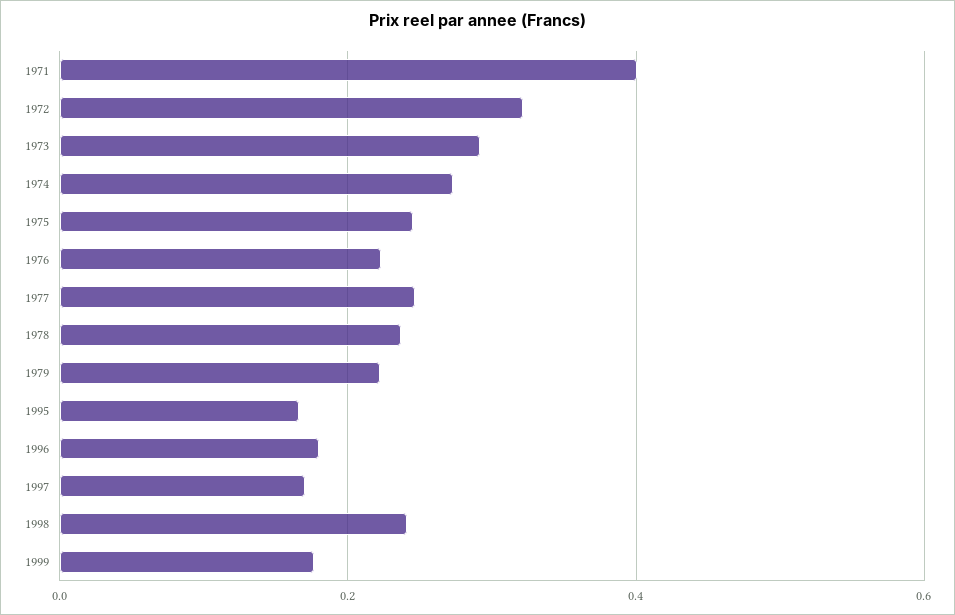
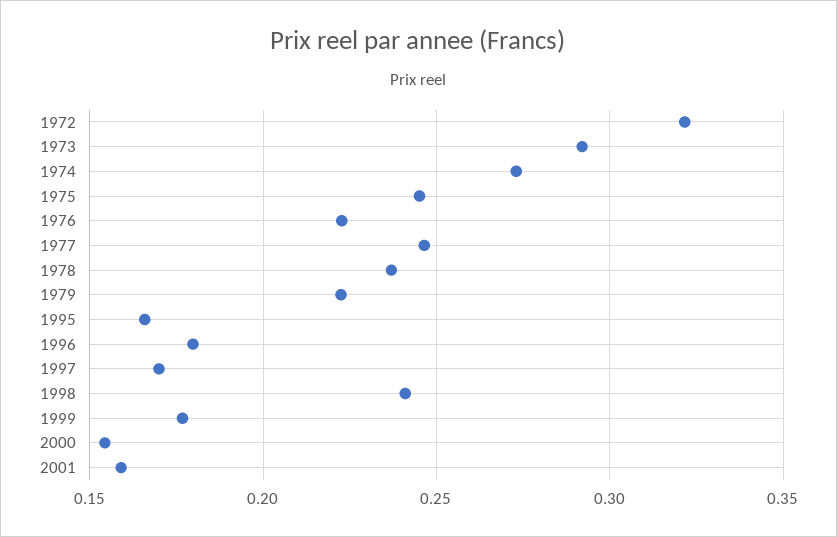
1971: 0.4 -> none
2000: none -> 0.155
2001: none -> 0.16

